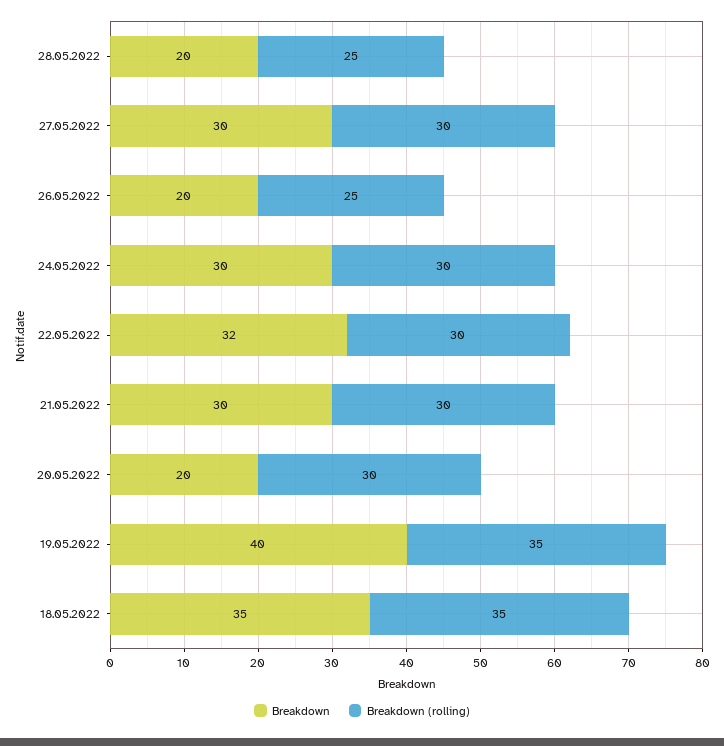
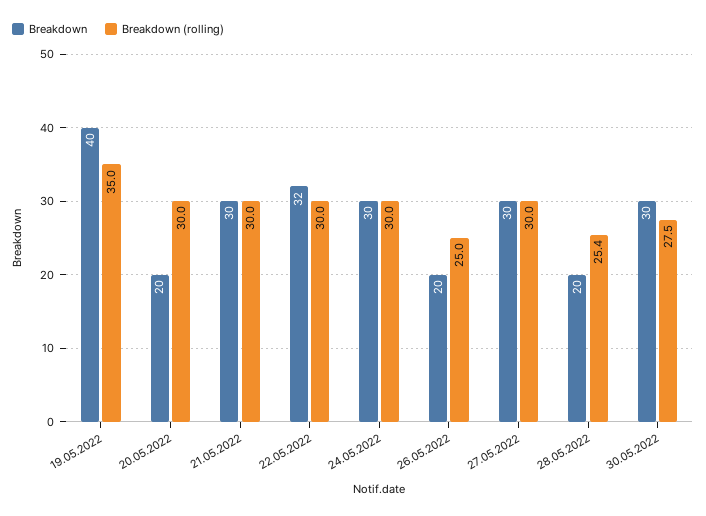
Breakdown (rolling), 28.05.2022: 25 -> 25.4
Breakdown, 18.05.2022: 35 -> none
Breakdown (rolling), 18.05.2022: 35 -> none
Breakdown, 30.05.2022: none -> 30
Breakdown (rolling), 30.05.2022: none -> 27.5

